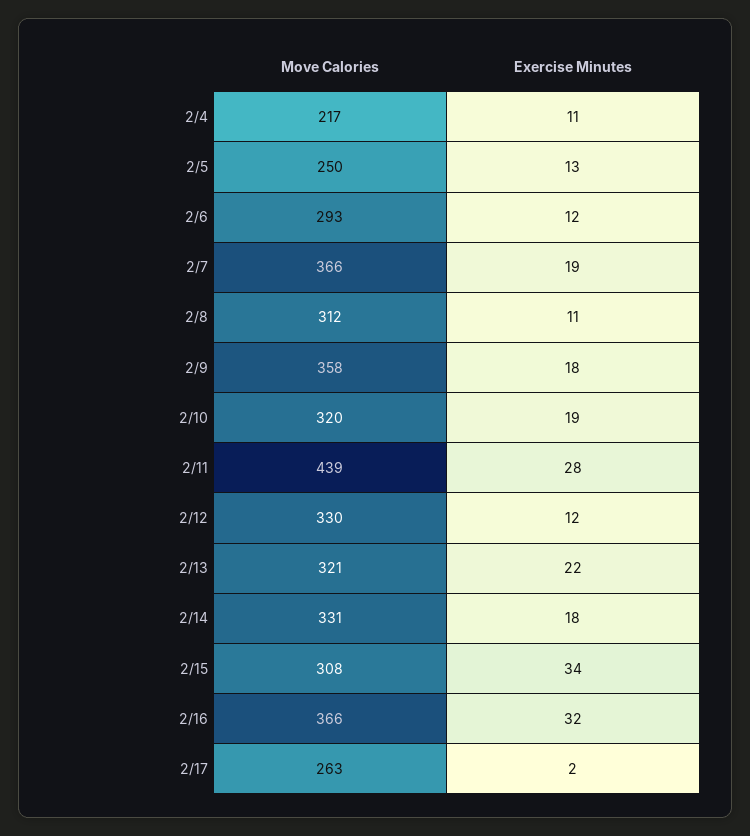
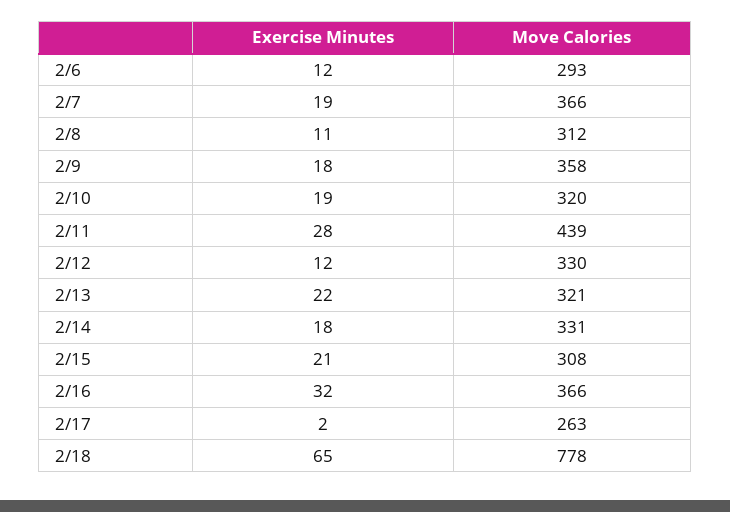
Move Calories, 2/4: 217 -> none
Exercise Minutes, 2/4: 11 -> none
Move Calories, 2/5: 250 -> none
Exercise Minutes, 2/5: 13 -> none
Exercise Minutes, 2/15: 34 -> 21
Exercise Minutes, 2/18: none -> 65
Move Calories, 2/18: none -> 778

